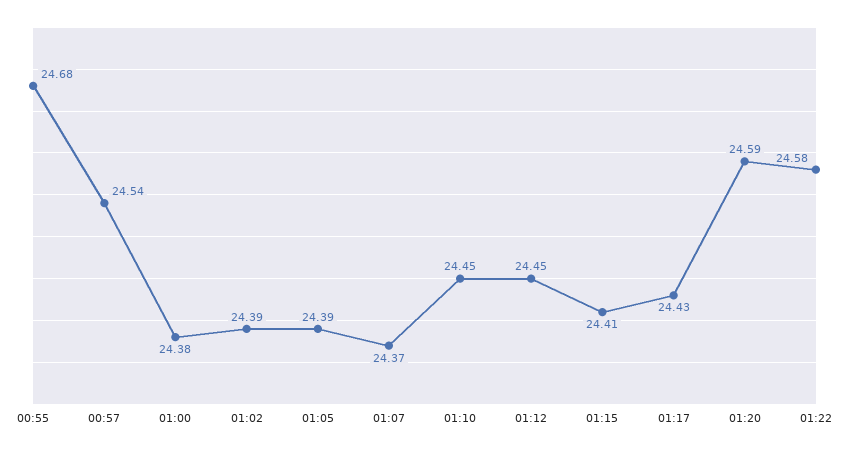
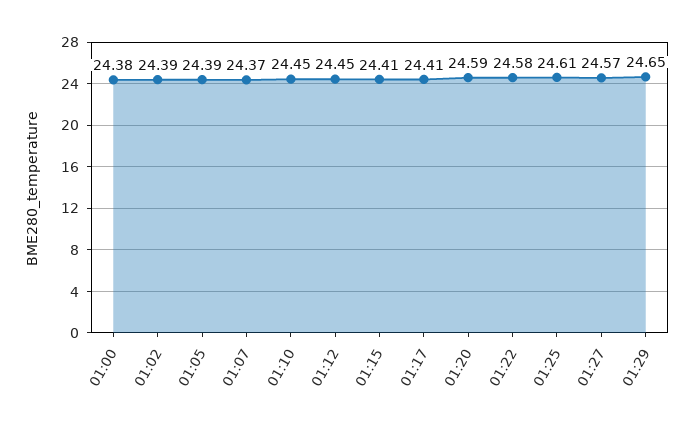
00:55: 24.68 -> none
00:57: 24.54 -> none
01:17: 24.43 -> 24.41
01:25: none -> 24.61
01:27: none -> 24.57
01:29: none -> 24.65

